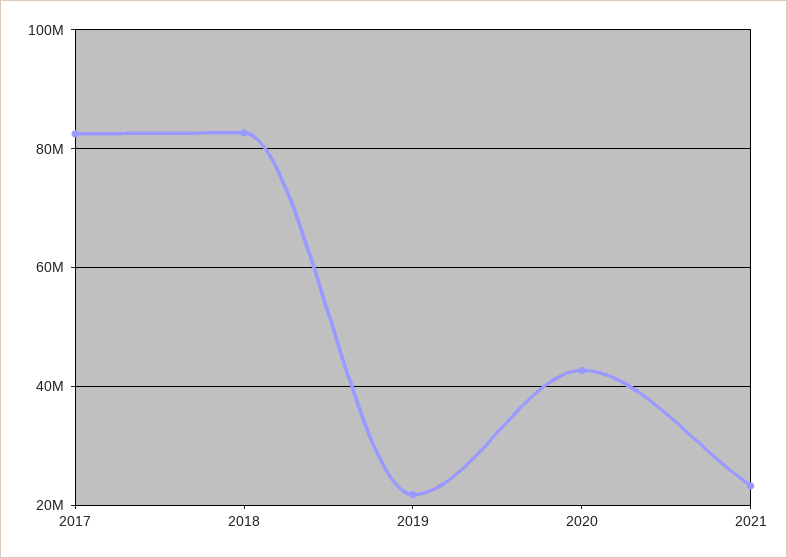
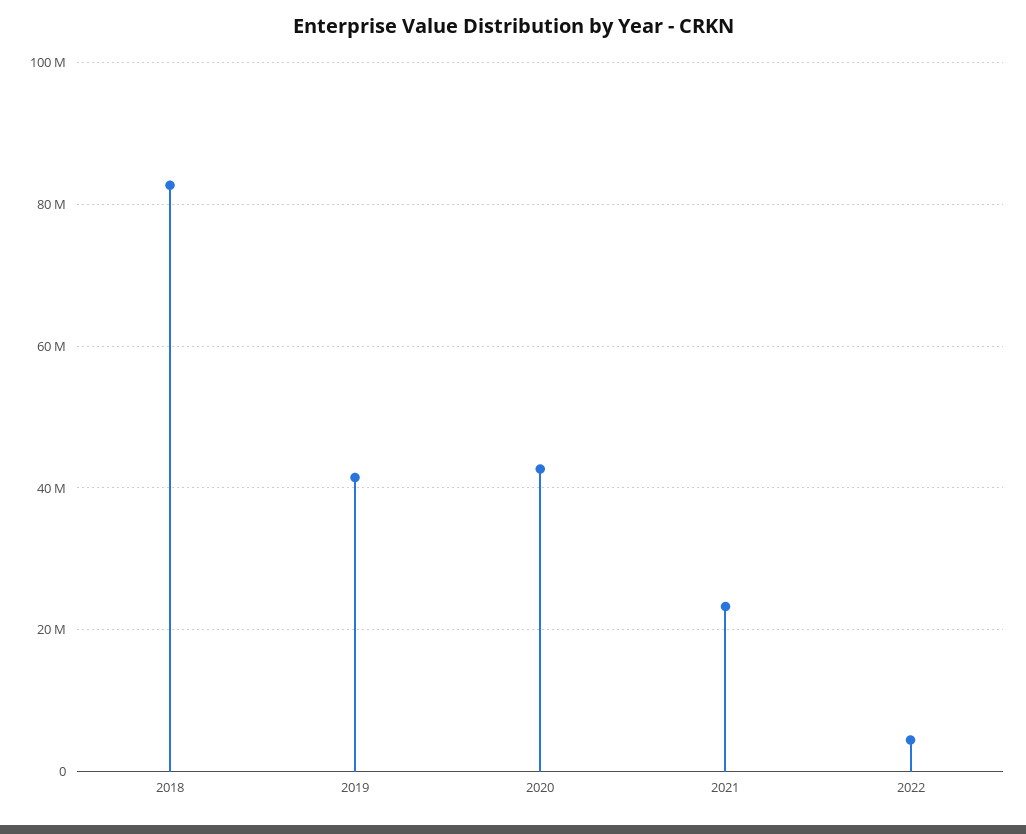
2017: 82000000 -> none
2019: 22000000 -> 42000000
2022: none -> 4000000

